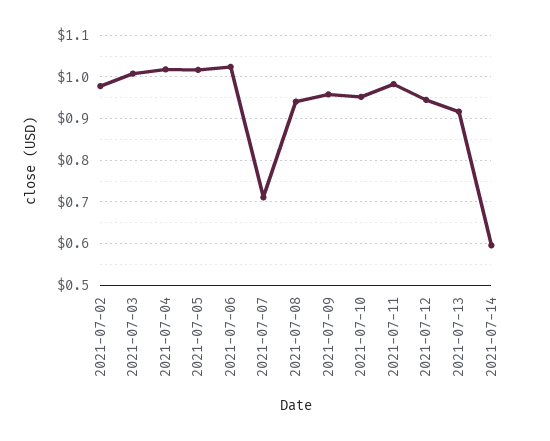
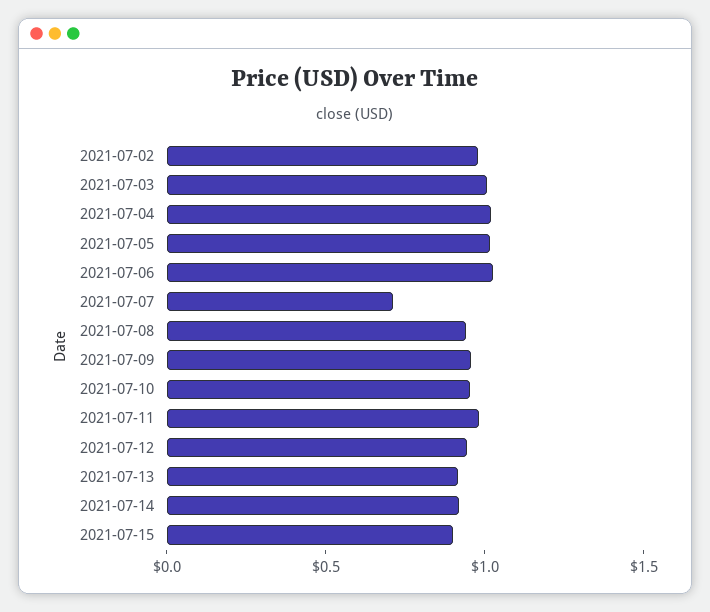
2021-07-14: 0.6 -> 0.9
2021-07-15: none -> 0.9

